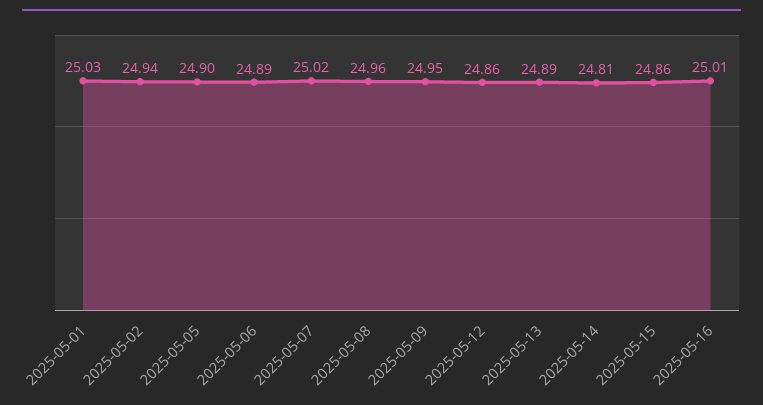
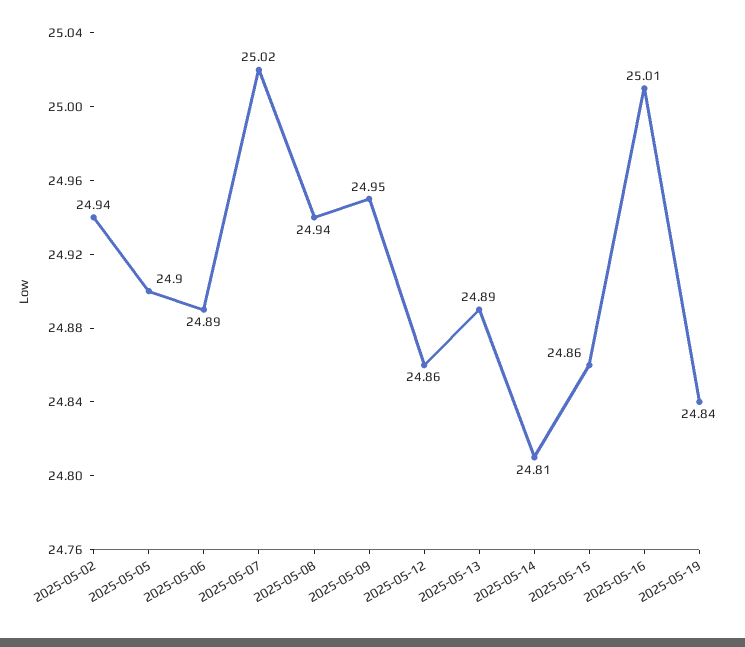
2025-05-01: 25.03 -> none
2025-05-08: 24.96 -> 24.94
2025-05-19: none -> 24.84

